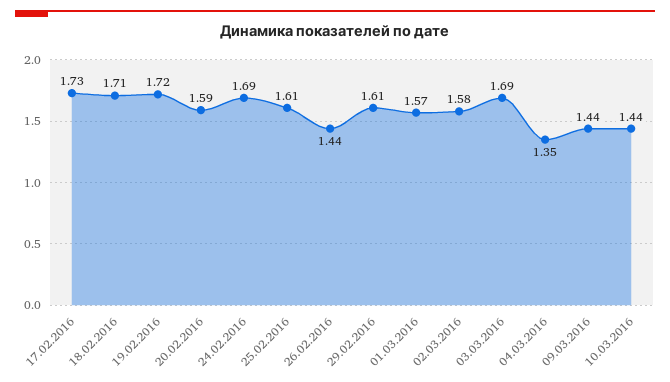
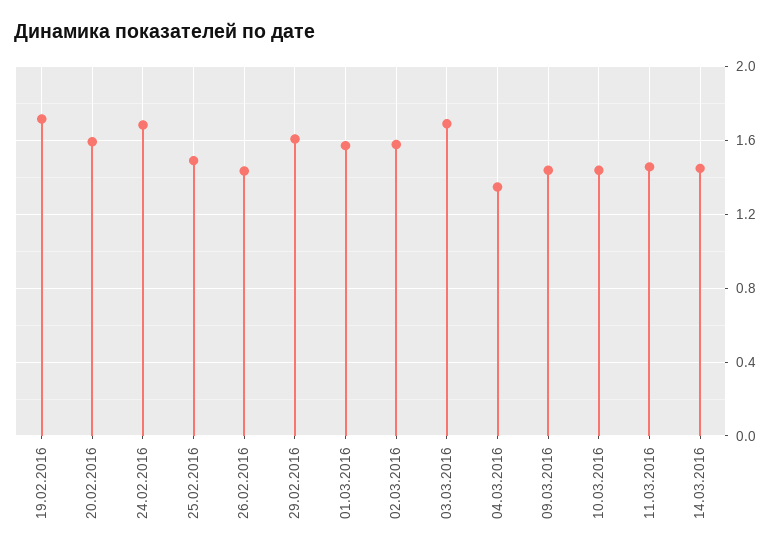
17.02.2016: 1.73 -> none
18.02.2016: 1.71 -> none
25.02.2016: 1.61 -> 1.5
11.03.2016: none -> 1.45
14.03.2016: none -> 1.45

